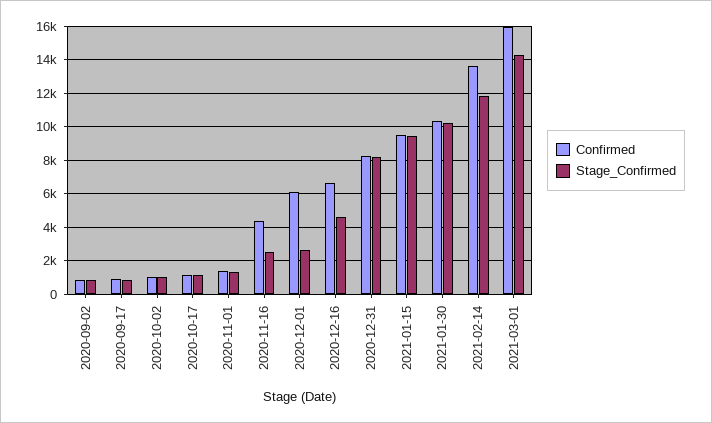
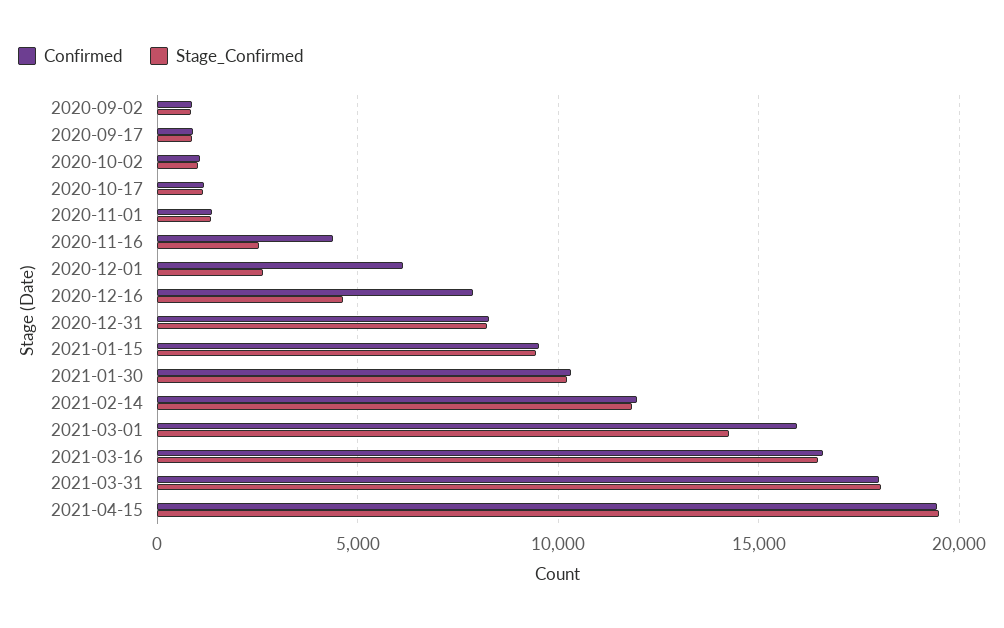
Confirmed, 2020-12-16: 6500 -> 8000
Confirmed, 2021-02-14: 13500 -> 12000
Confirmed, 2021-03-16: none -> 16500
Stage_Confirmed, 2021-03-16: none -> 16500
Confirmed, 2021-03-31: none -> 18000
Stage_Confirmed, 2021-03-31: none -> 18000
Confirmed, 2021-04-15: none -> 19500
Stage_Confirmed, 2021-04-15: none -> 19500

